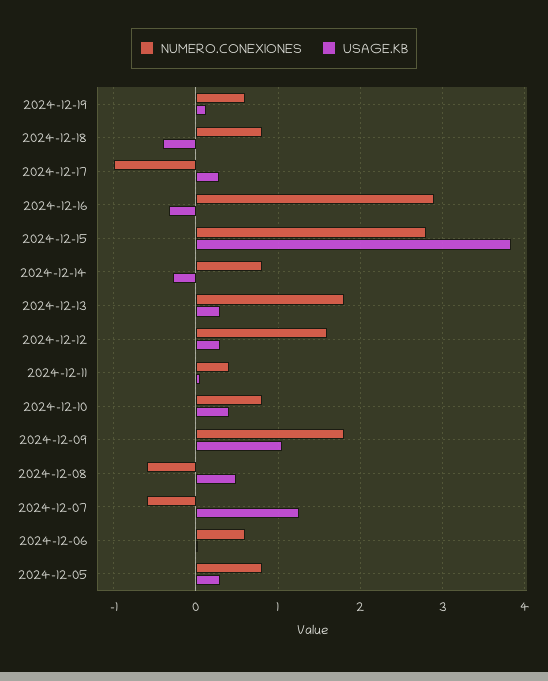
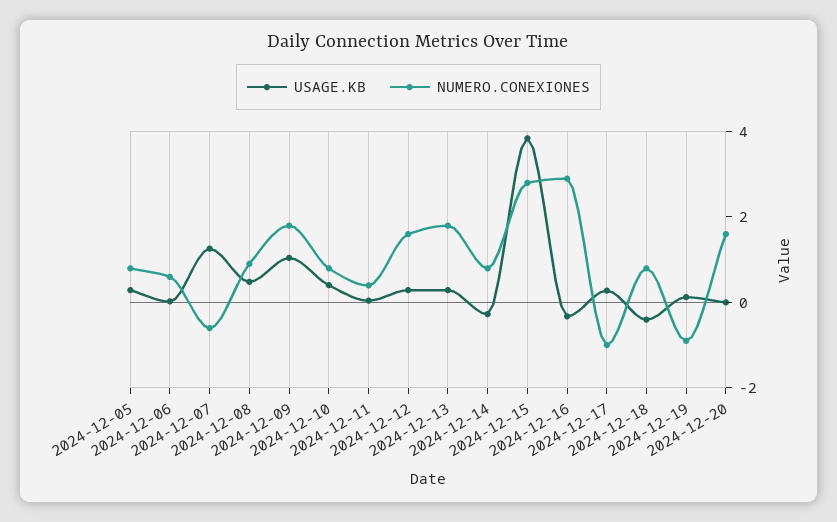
NUMERO.CONEXIONES, 2024-12-19: 0.6 -> -1
NUMERO.CONEXIONES, 2024-12-08: -0.6 -> 1
USAGE.KB, 2024-12-20: none -> 0
NUMERO.CONEXIONES, 2024-12-20: none -> 1.5

